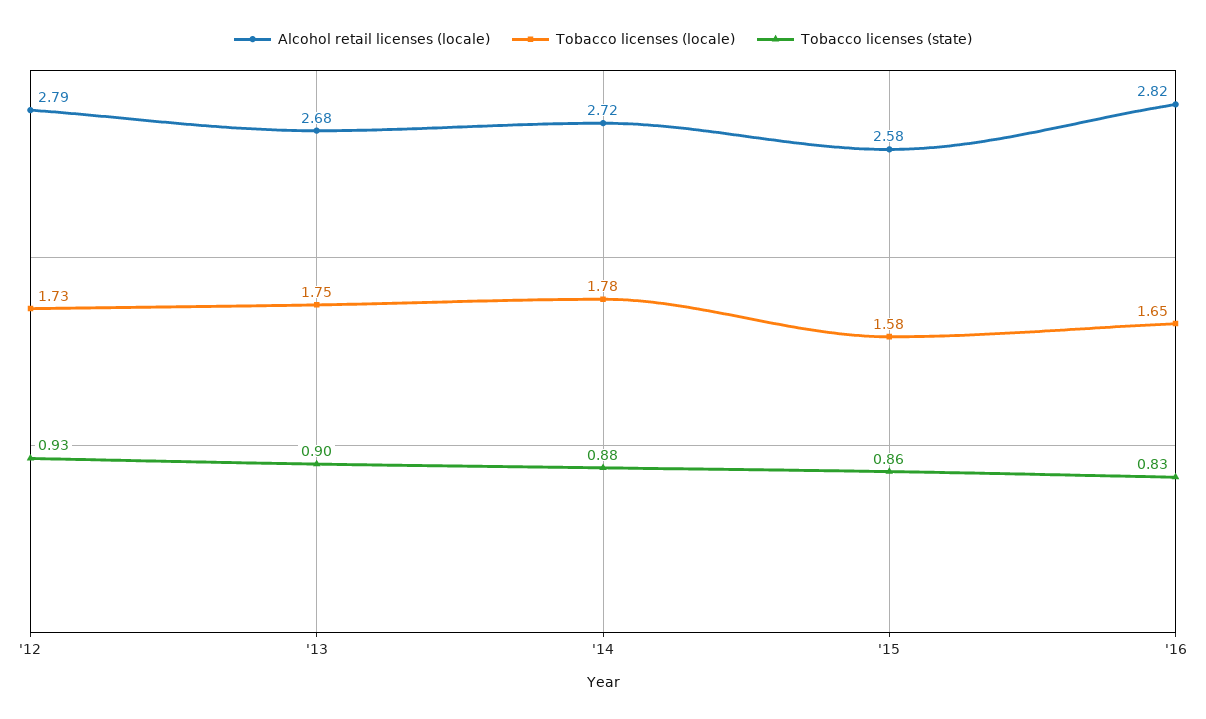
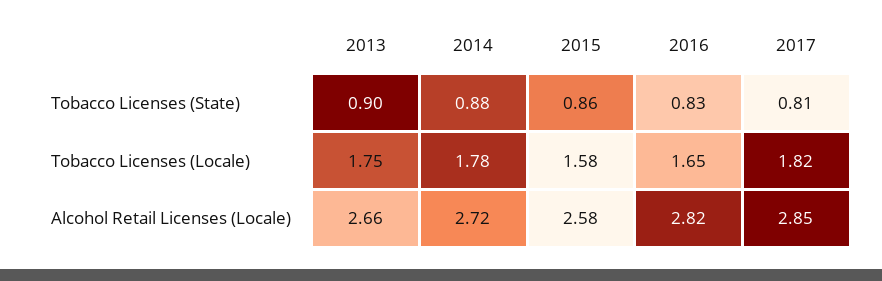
Alcohol retail licenses (locale), '12: 2.79 -> none
Tobacco licenses (locale), '12: 1.73 -> none
Tobacco licenses (state), '12: 0.93 -> none
Alcohol retail licenses (locale), '13: 2.68 -> 2.66
Tobacco licenses (state), 2017: none -> 0.81
Tobacco licenses (locale), 2017: none -> 1.82
Alcohol retail licenses (locale), 2017: none -> 2.85

